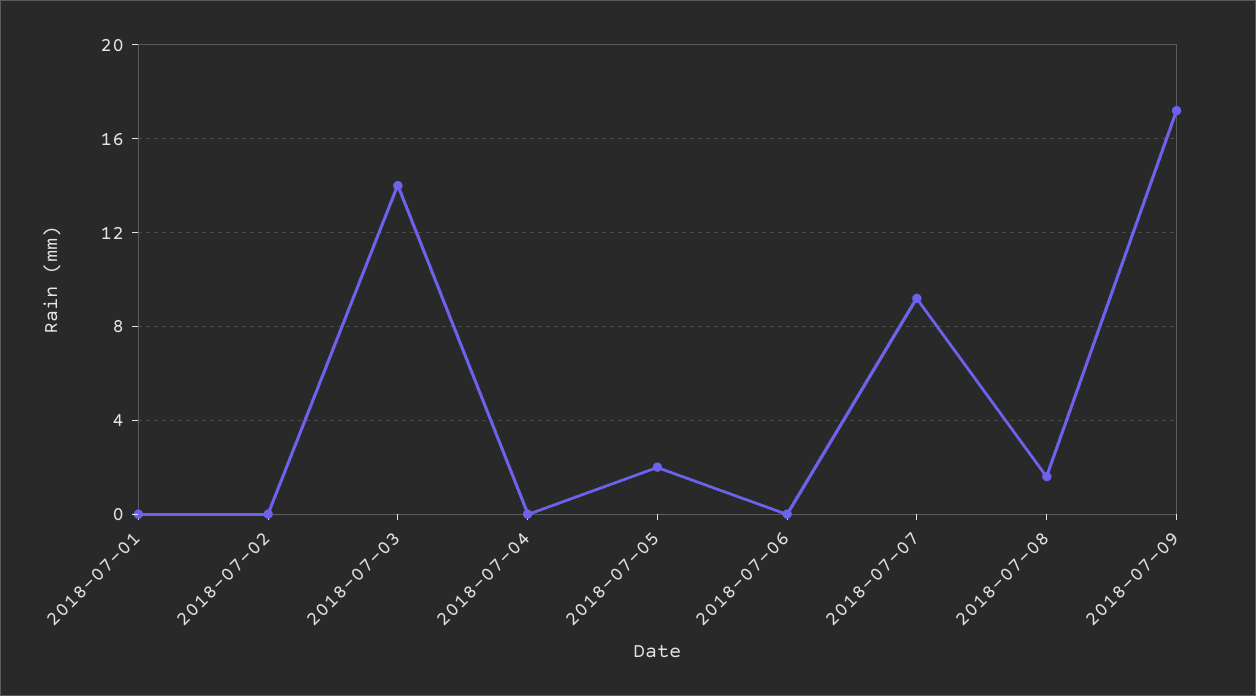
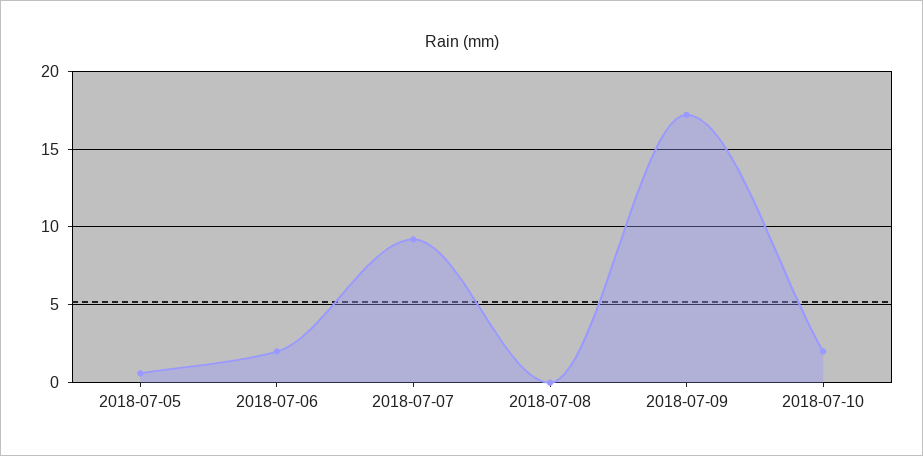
2018-07-01: 0 -> none
2018-07-02: 0 -> none
2018-07-03: 14 -> none
2018-07-04: 0 -> none
2018-07-05: 2 -> 0.5
2018-07-06: 0 -> 2
2018-07-08: 1.5 -> 0
2018-07-10: none -> 2

